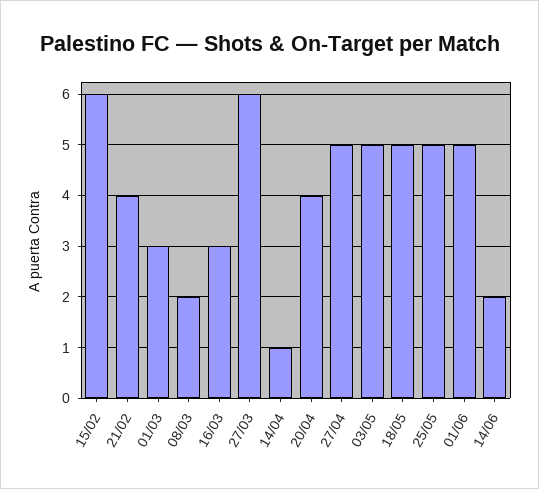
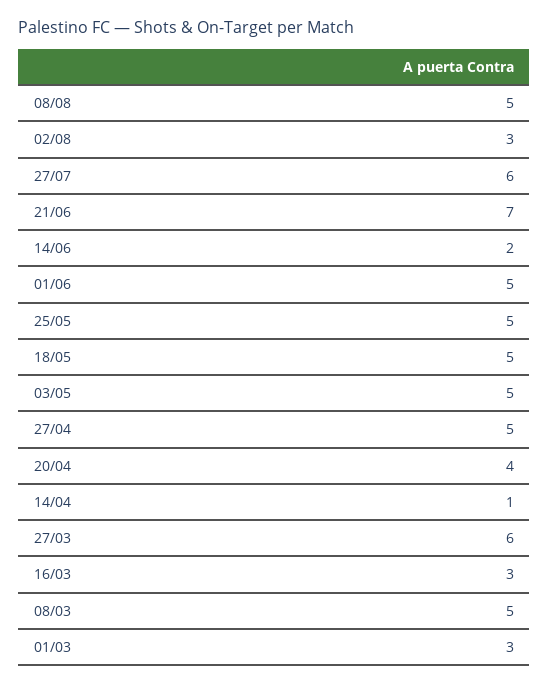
15/02: 6 -> none
21/02: 4 -> none
08/03: 2 -> 5
08/08: none -> 5
02/08: none -> 3
27/07: none -> 6
21/06: none -> 7

